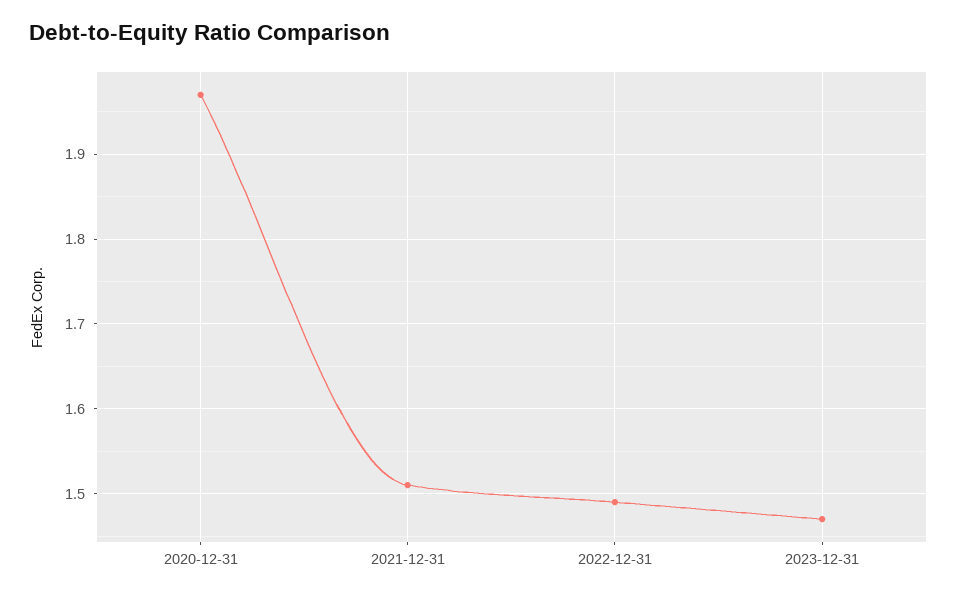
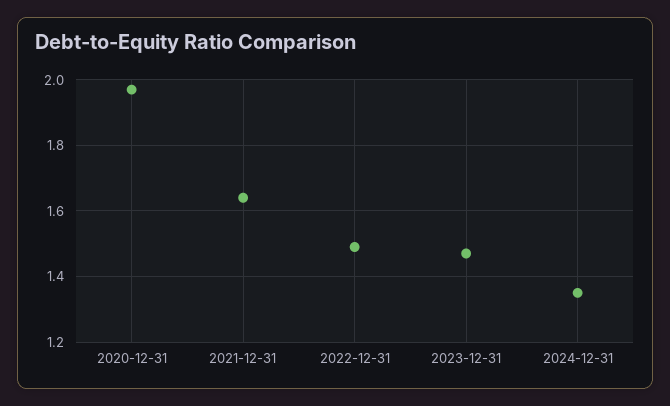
2021-12-31: 1.51 -> 1.65
2024-12-31: none -> 1.35

